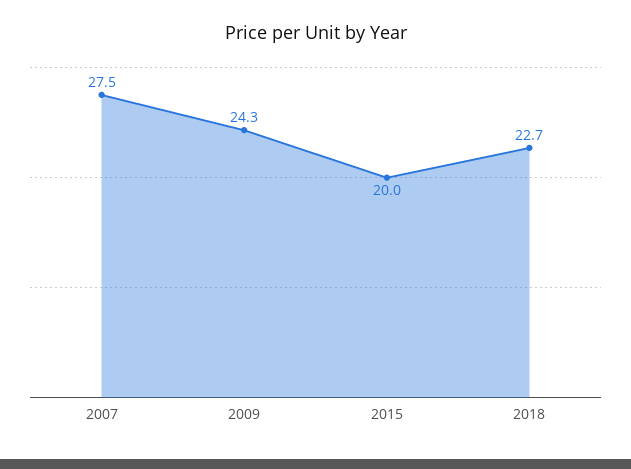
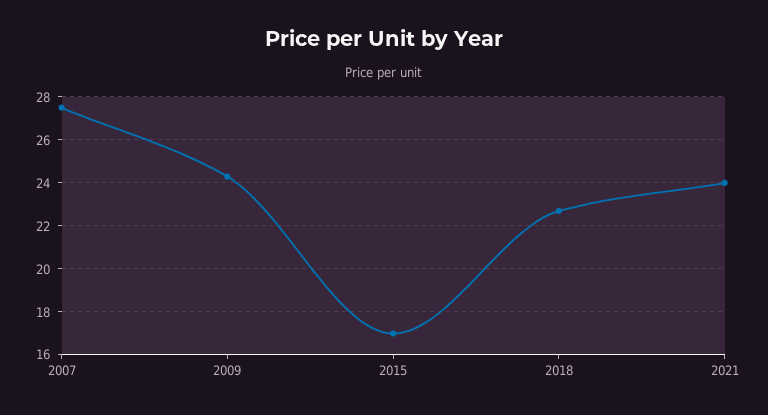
2015: 20 -> 17
2021: none -> 24

